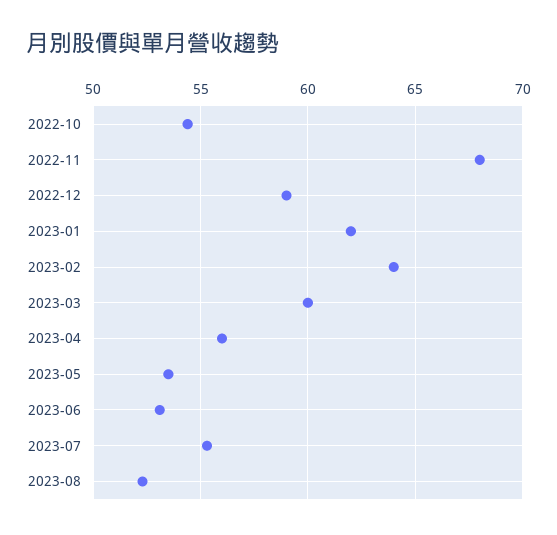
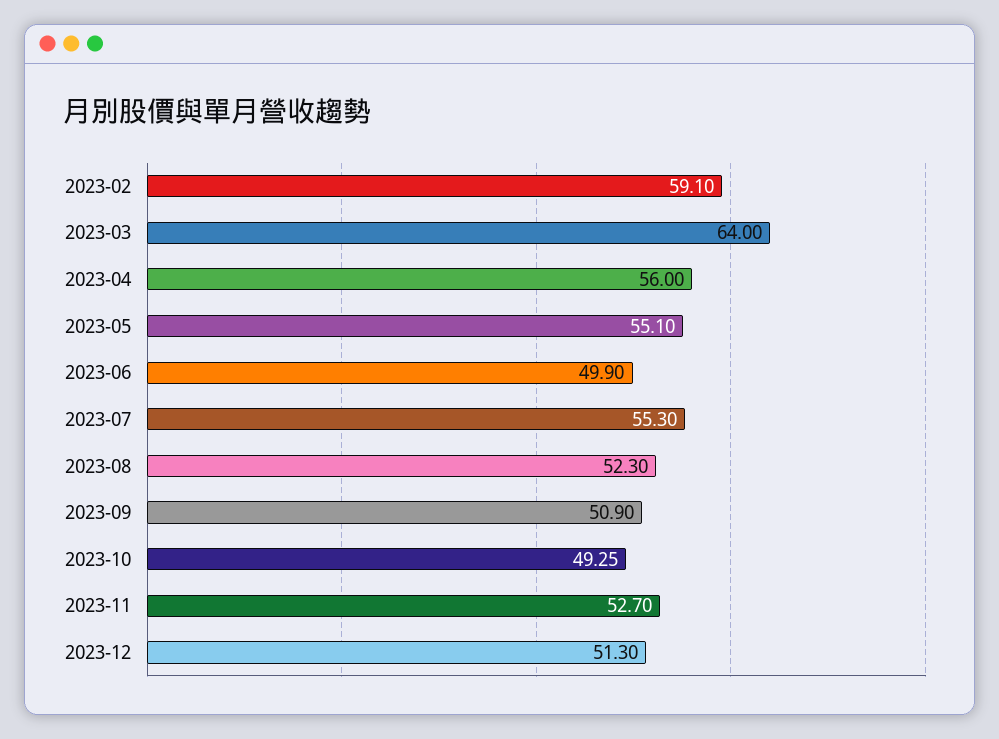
2022-10: 54.5 -> none
2022-11: 68 -> none
2022-12: 59 -> none
2023-01: 62 -> none
2023-02: 64 -> 59.1
2023-03: 60 -> 64
2023-05: 53.5 -> 55.1
2023-06: 53 -> 49.9
2023-09: none -> 50.9
2023-10: none -> 49.25
2023-11: none -> 52.7
2023-12: none -> 51.3

